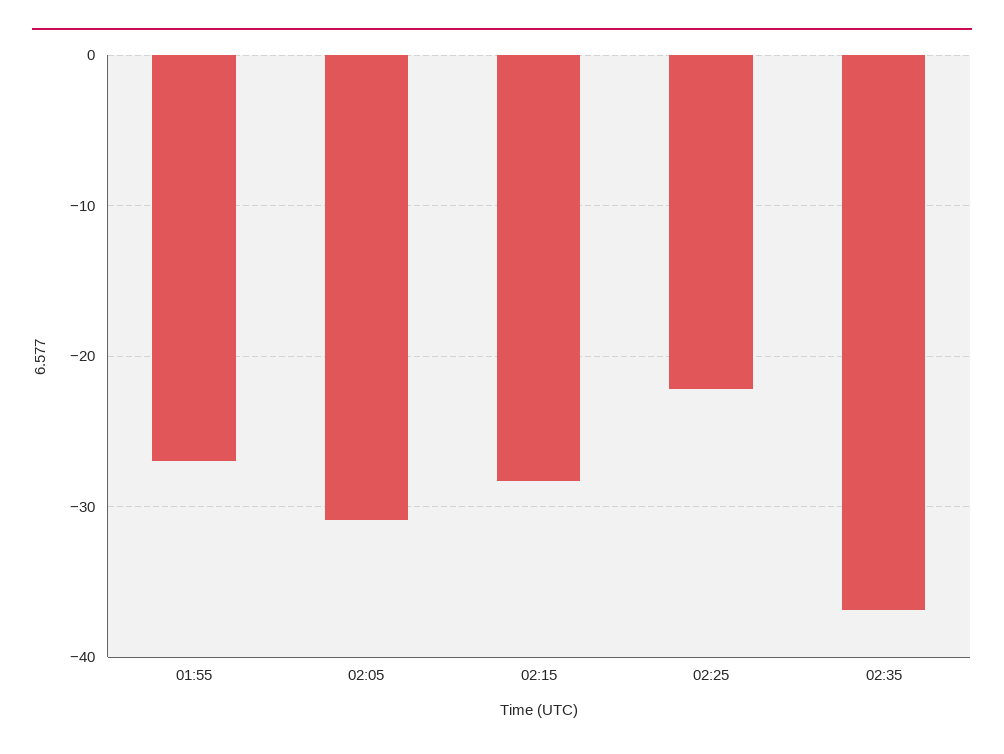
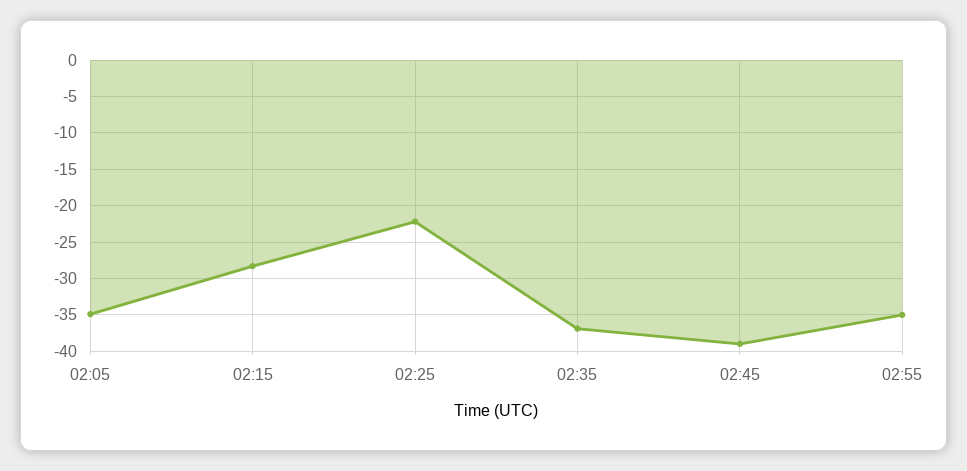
01:55: -27 -> none
02:05: -31 -> -35
02:45: none -> -39
02:55: none -> -35

